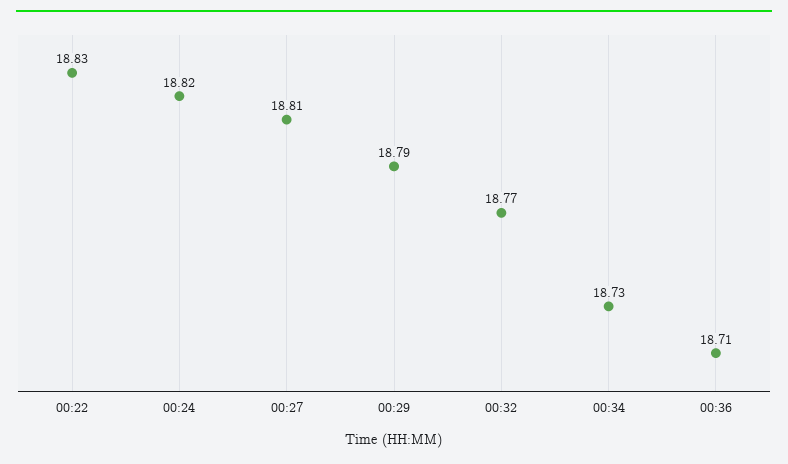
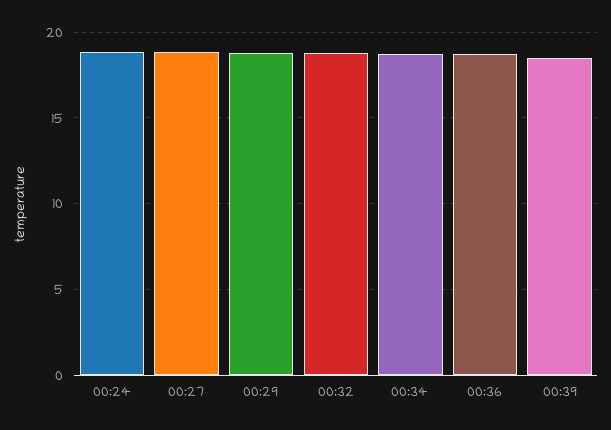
00:22: 18.83 -> none
00:39: none -> 18.5

